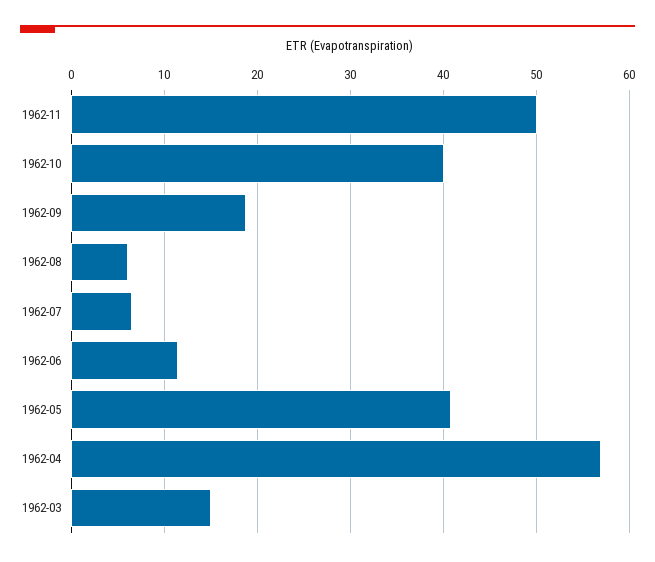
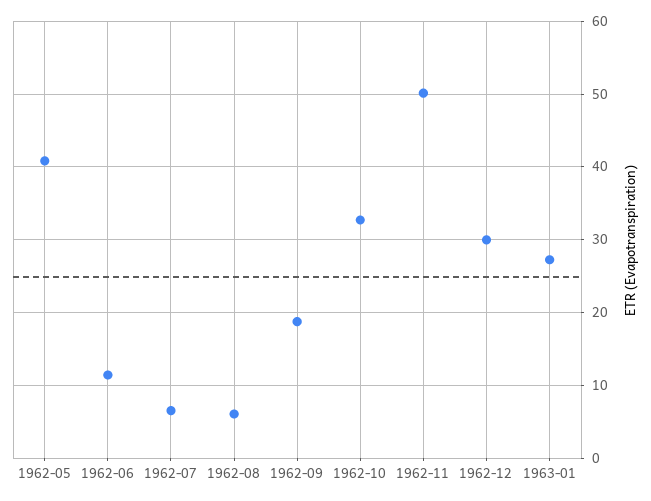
1962-10: 40 -> 33
1962-04: 57 -> none
1962-03: 15 -> none
1962-12: none -> 30
1963-01: none -> 27

